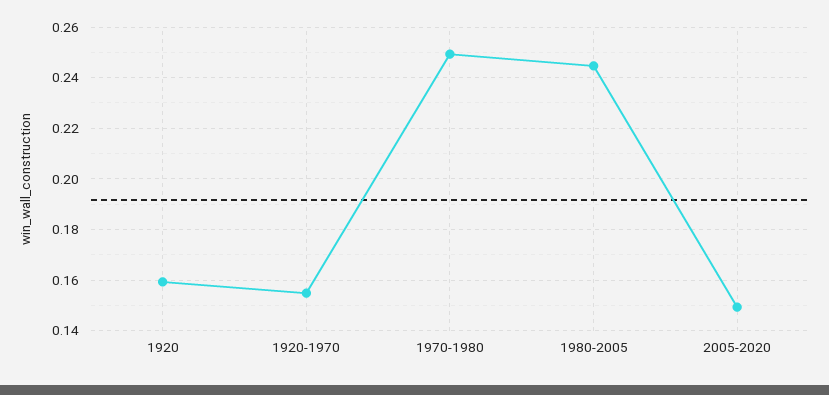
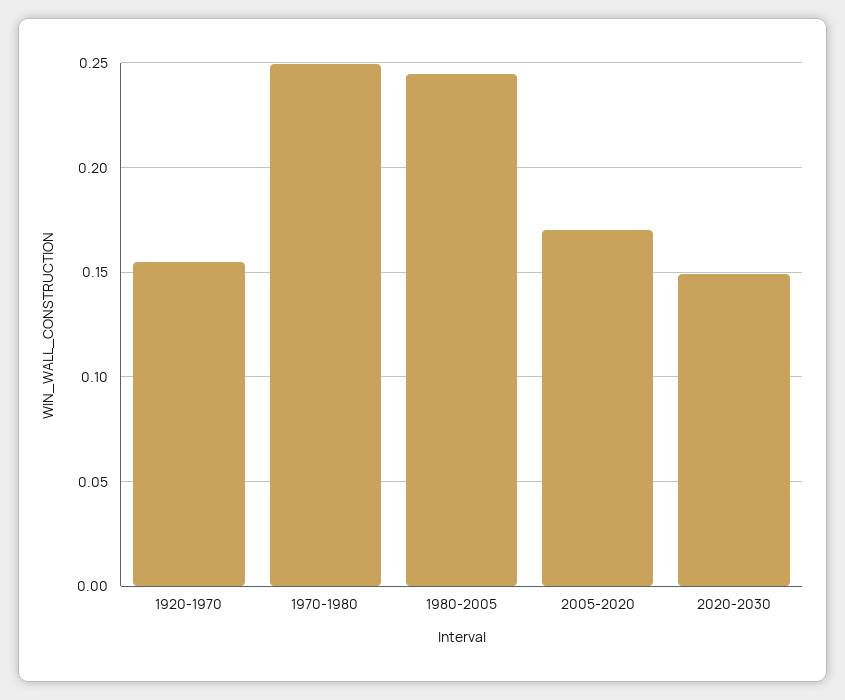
1920: 0.16 -> none
2005-2020: 0.15 -> 0.17
2020-2030: none -> 0.15

